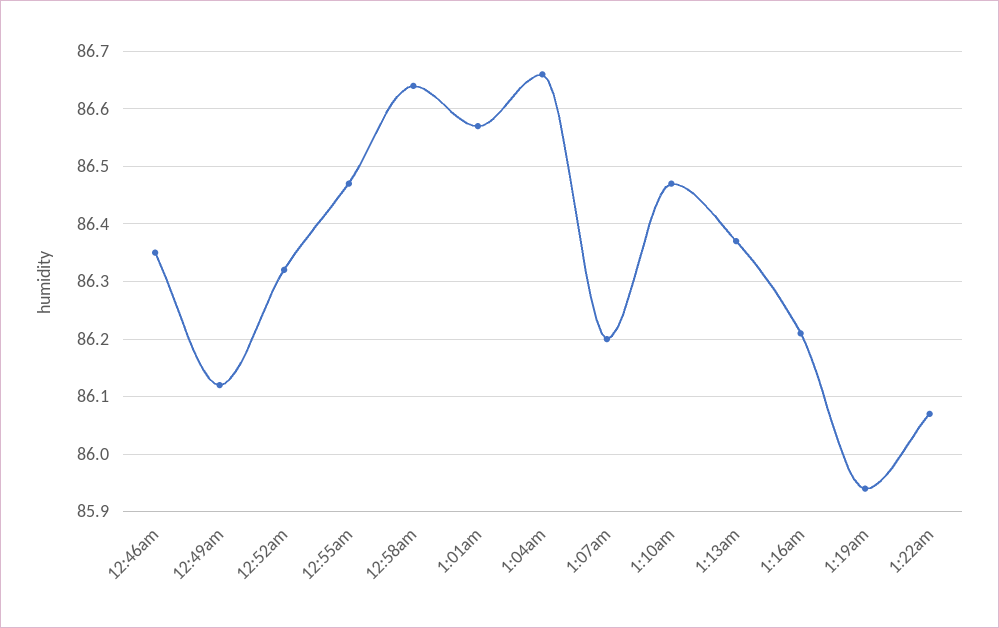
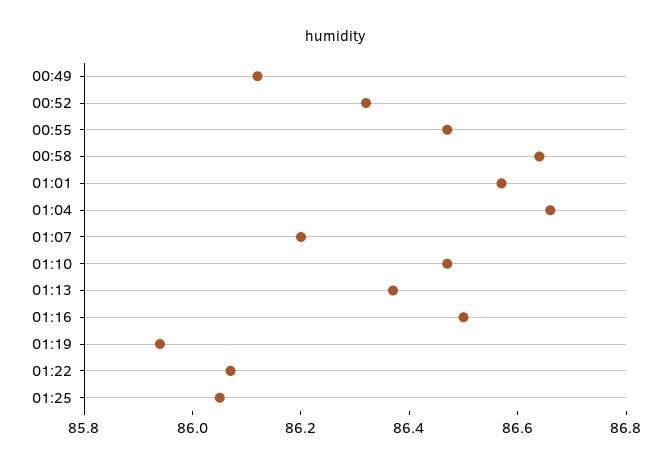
12:46am: 86.35 -> none
1:16am: 86.2 -> 86.5
01:25: none -> 86.05

